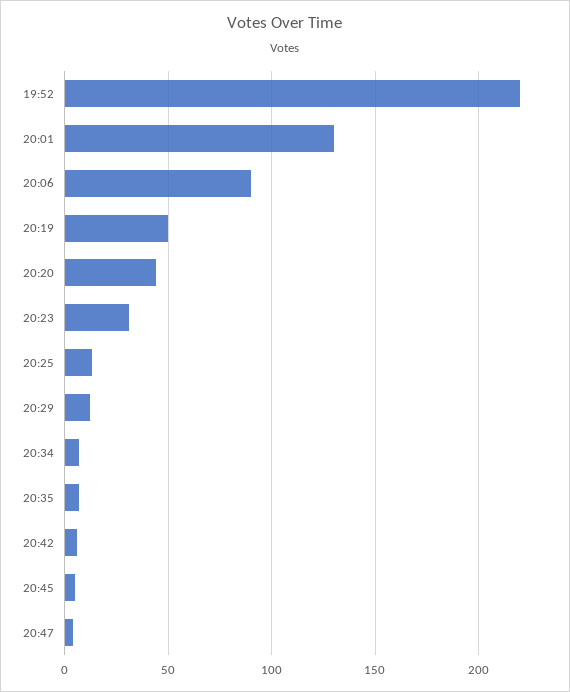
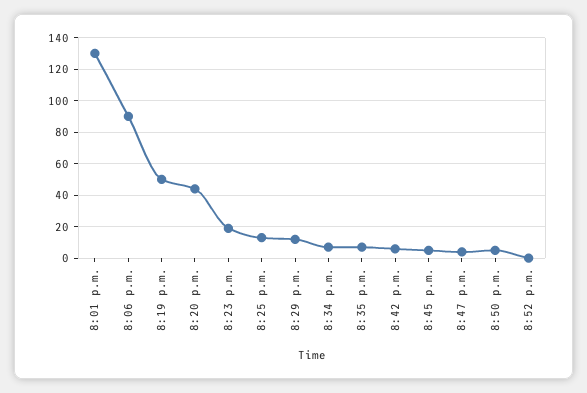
19:52: 220 -> none
20:23: 30 -> 20
8:50 p.m.: none -> 5
8:52 p.m.: none -> 0

